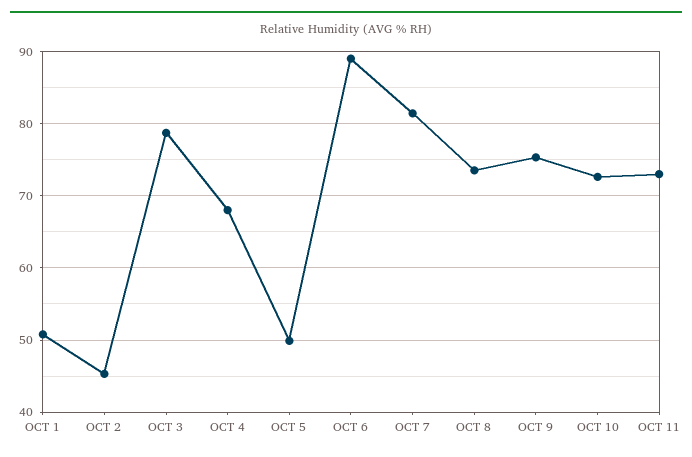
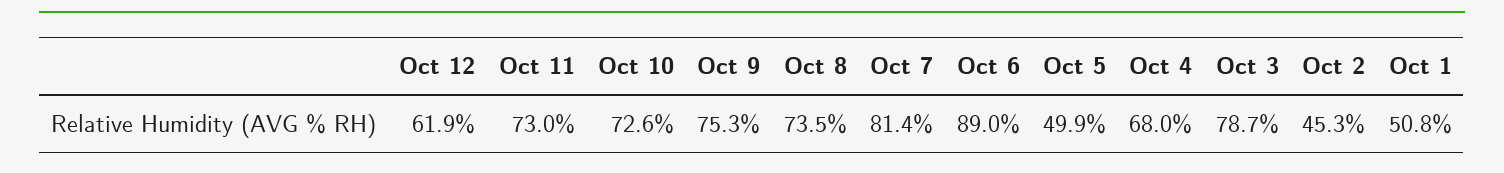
Oct 12: none -> 61.9

